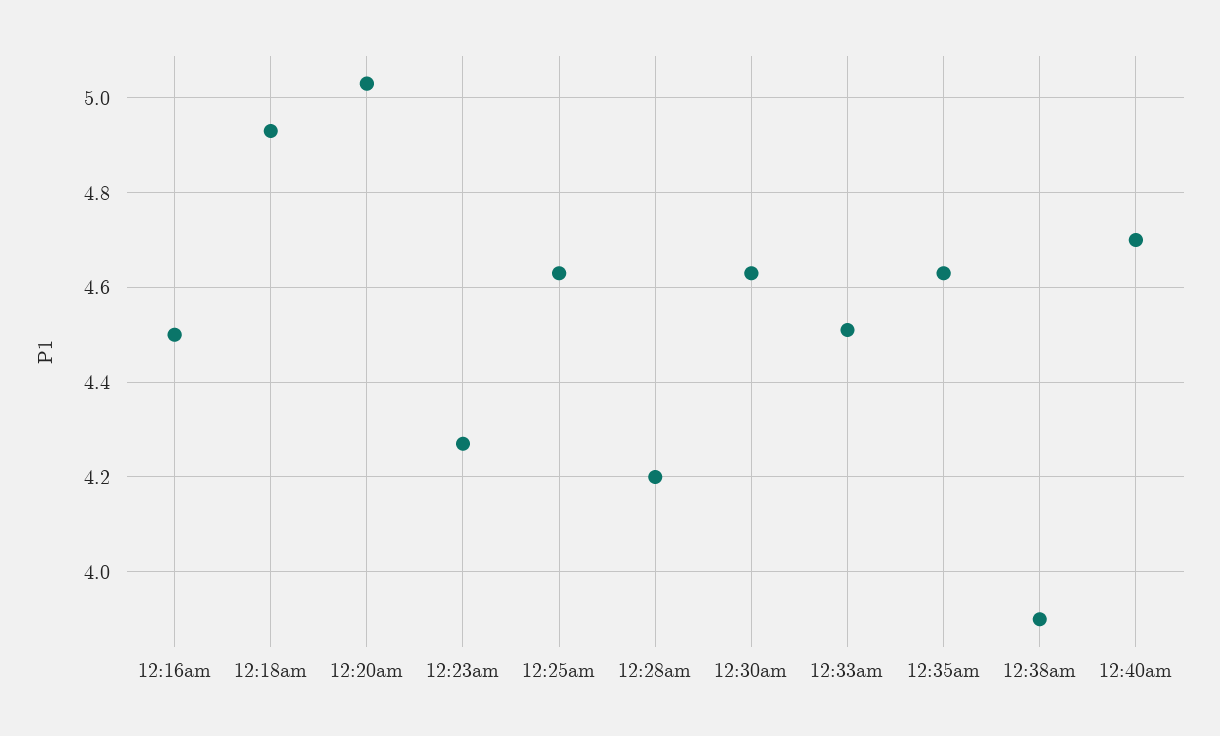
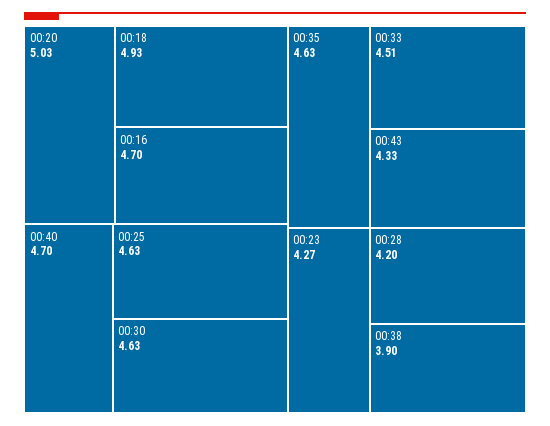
12:16am: 4.5 -> 4.7
00:43: none -> 4.33

